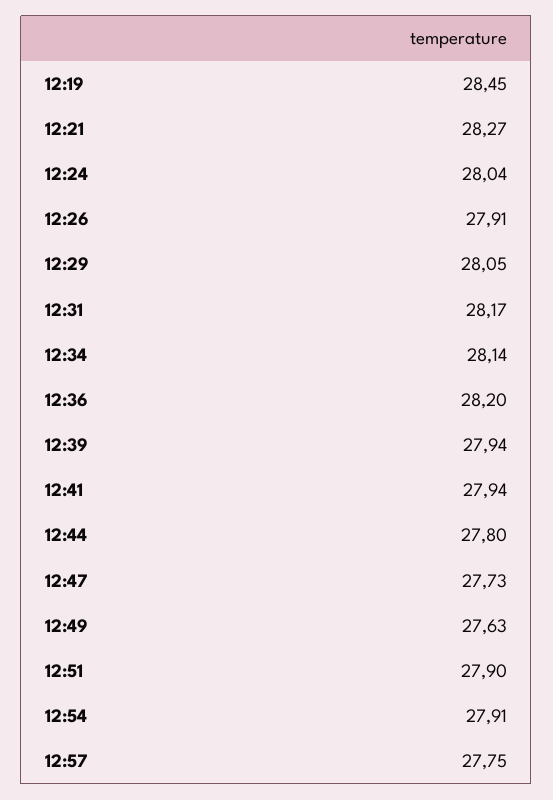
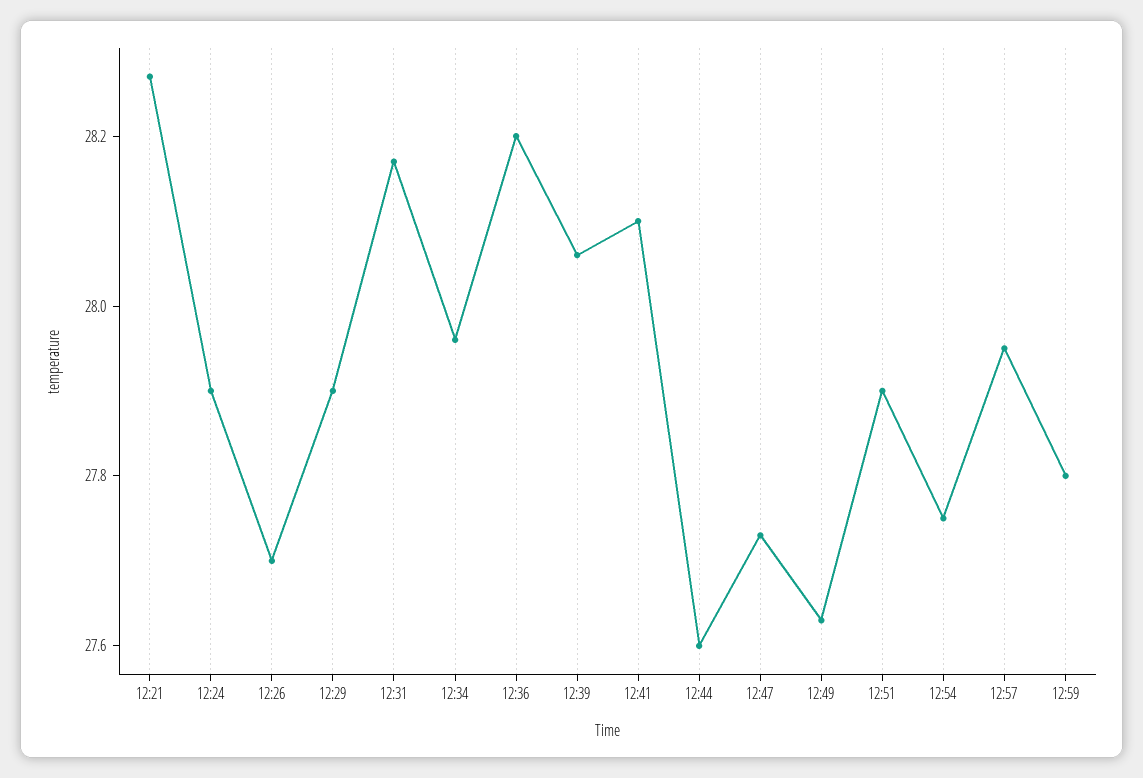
12:19: 28.45 -> none
12:24: 28.04 -> 27.9
12:26: 27.91 -> 27.7
12:29: 28.05 -> 27.9
12:34: 28.14 -> 27.95
12:39: 27.94 -> 28.05
12:41: 27.94 -> 28.1
12:44: 27.8 -> 27.6
12:54: 27.91 -> 27.75
12:57: 27.75 -> 27.95
12:59: none -> 27.8

